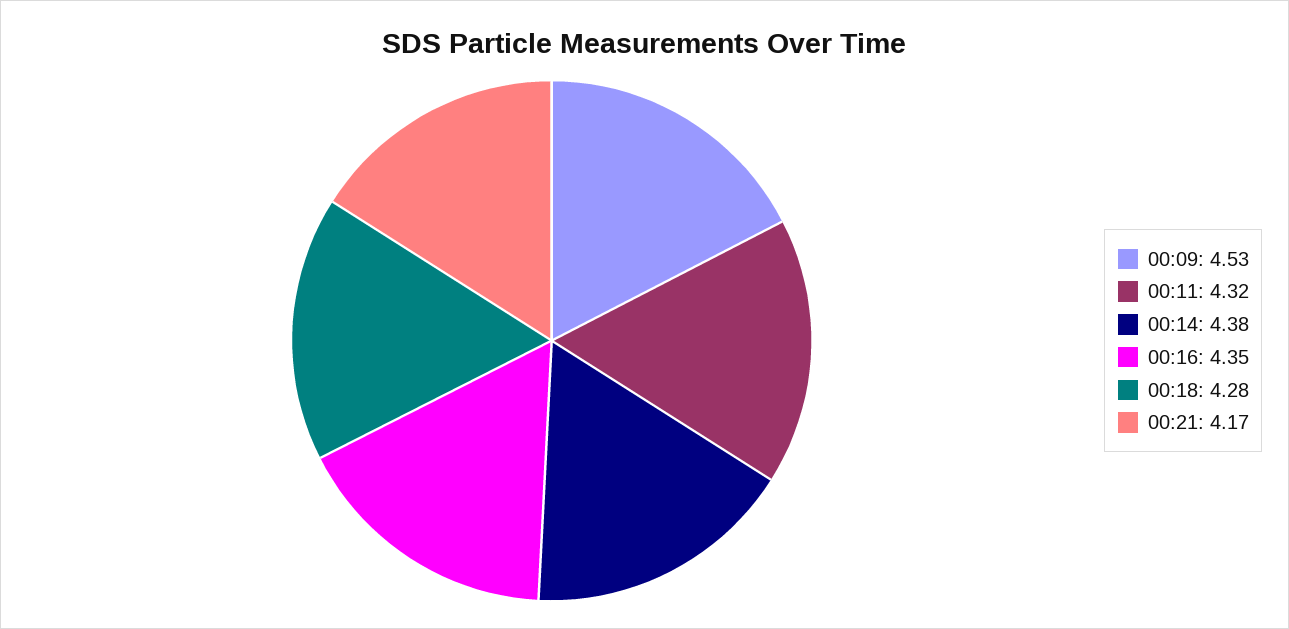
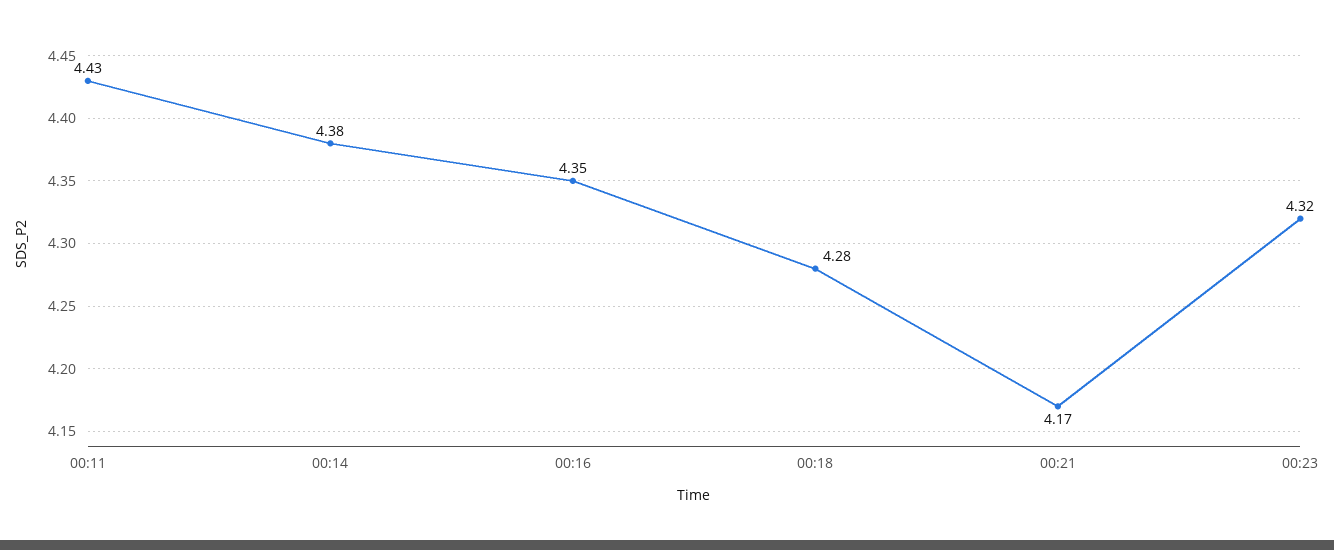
00:09: 4.53 -> none
00:11: 4.32 -> 4.43
00:23: none -> 4.32

